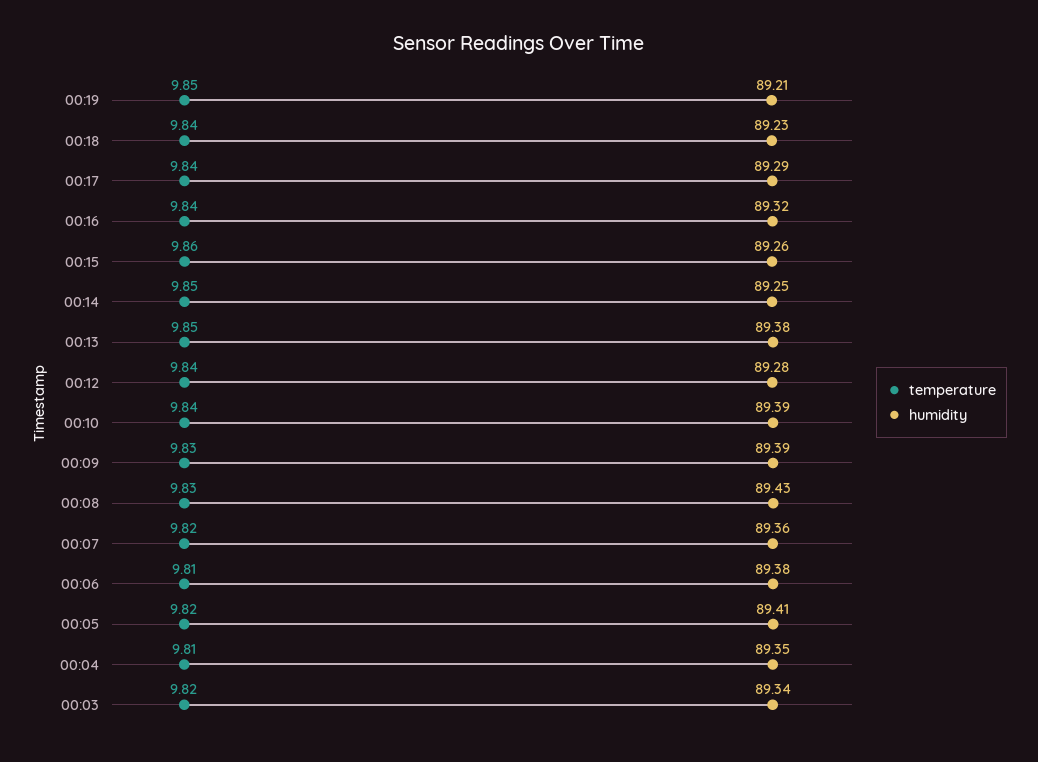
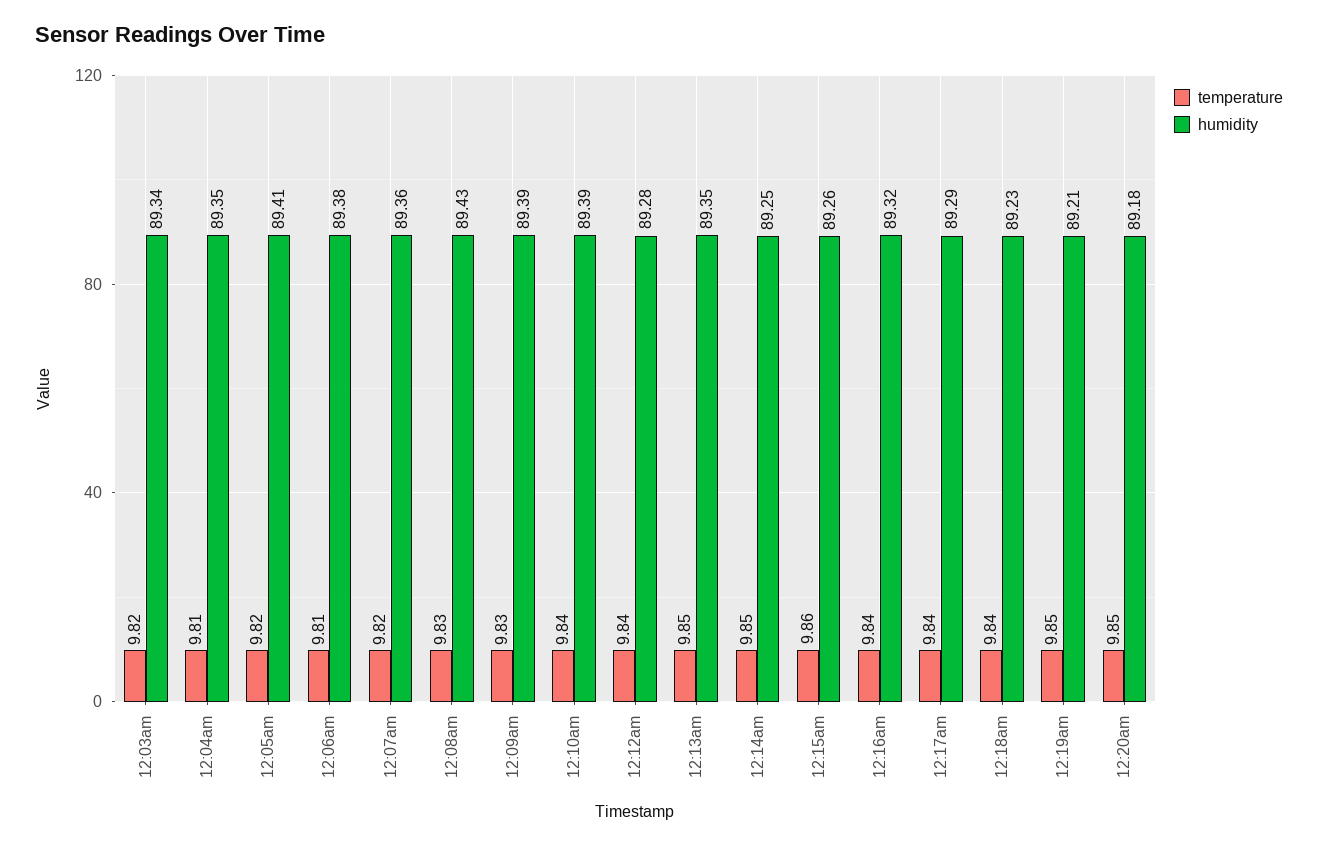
humidity, 00:13: 89.38 -> 89.35
temperature, 12:20am: none -> 9.85
humidity, 12:20am: none -> 89.18

